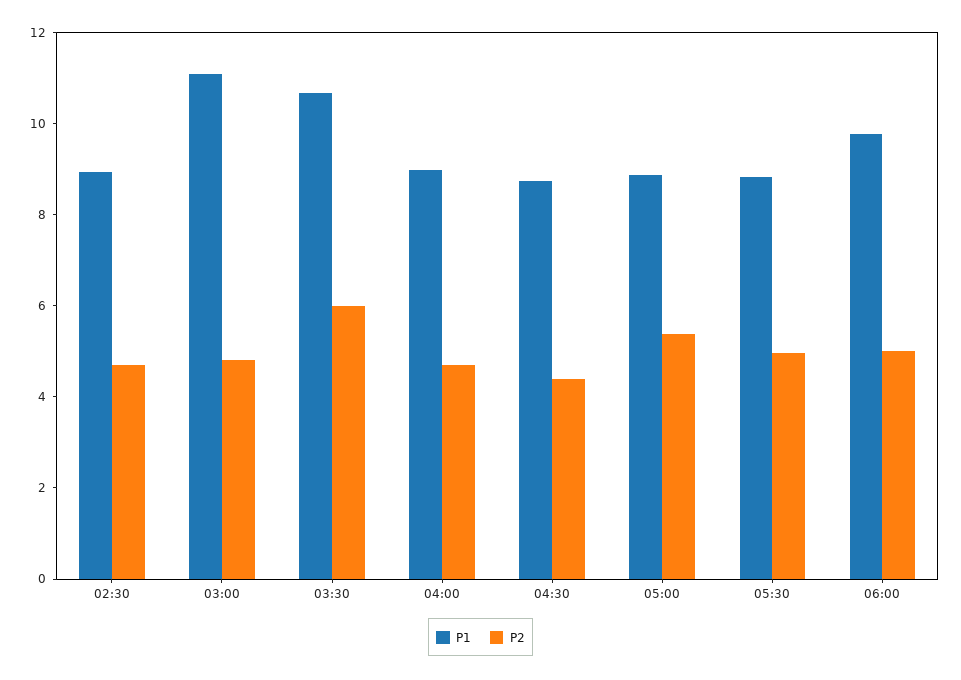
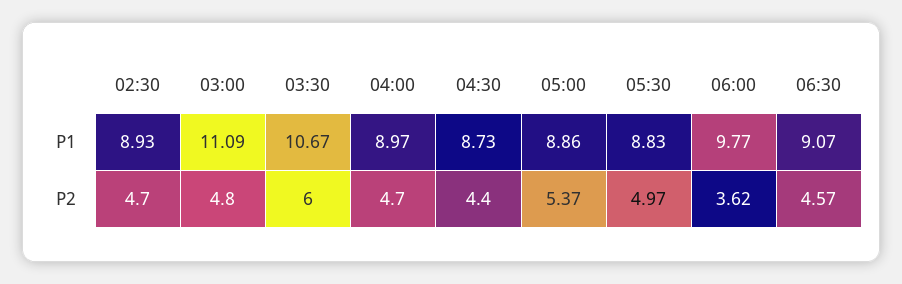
P2, 06:00: 5 -> 3.62
P1, 06:30: none -> 9.07
P2, 06:30: none -> 4.57

